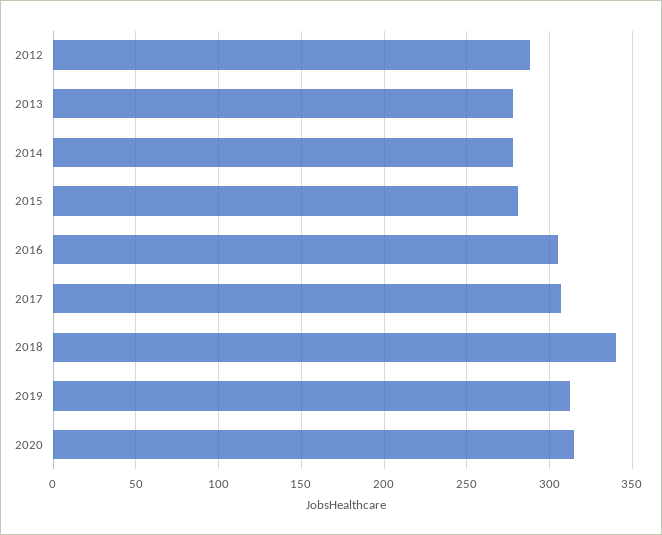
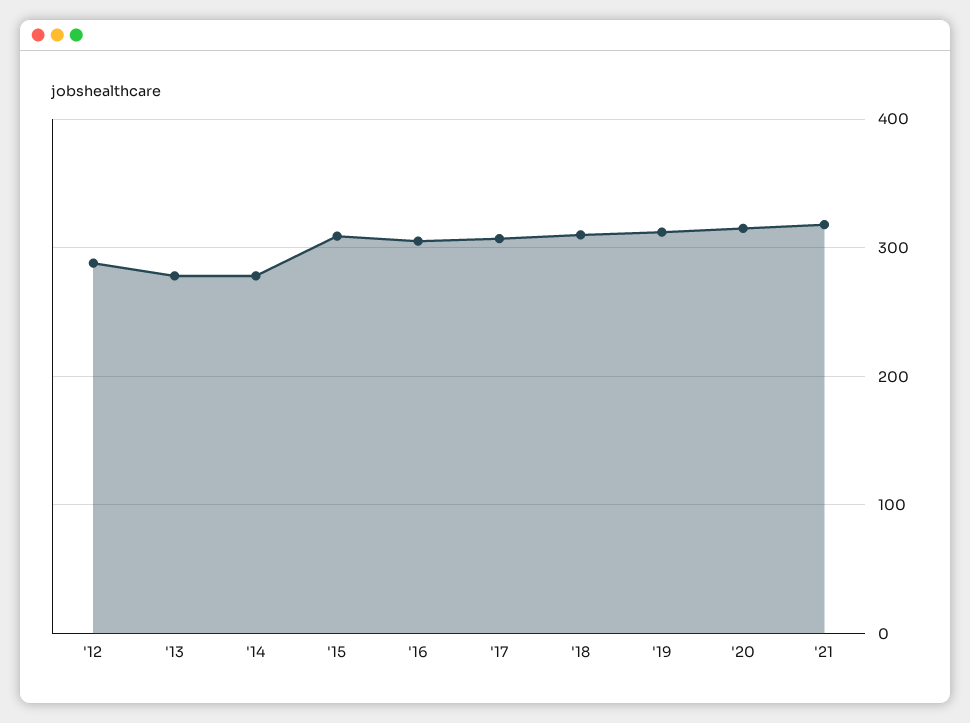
2015: 280 -> 310
2018: 340 -> 310
'21: none -> 320

